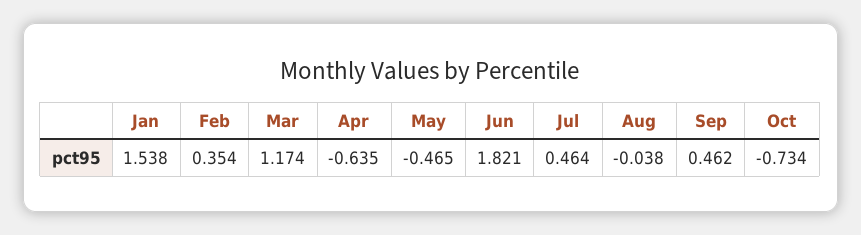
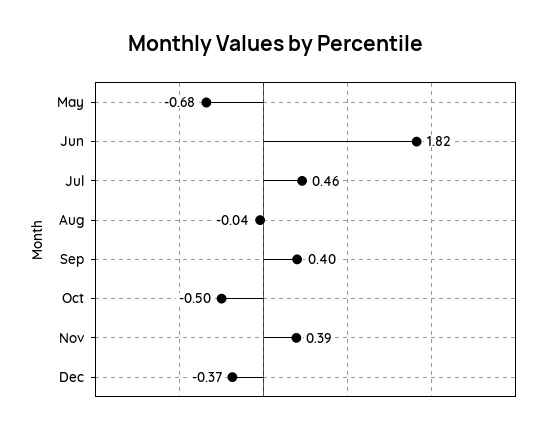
Jan: 1.538 -> none
Feb: 0.354 -> none
Mar: 1.174 -> none
Apr: -0.635 -> none
May: -0.465 -> -0.68
Sep: 0.462 -> 0.4
Oct: -0.734 -> -0.5
Nov: none -> 0.39
Dec: none -> -0.37

